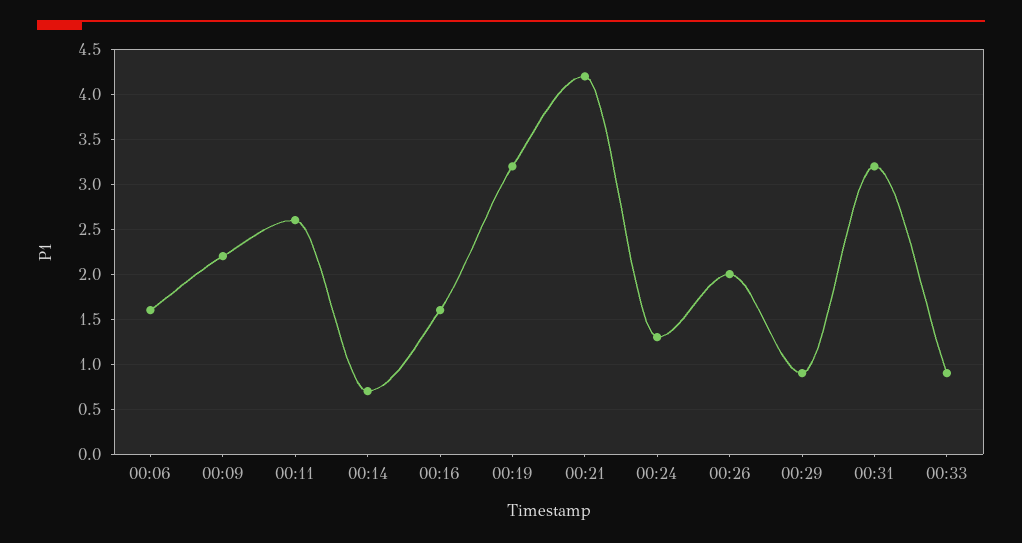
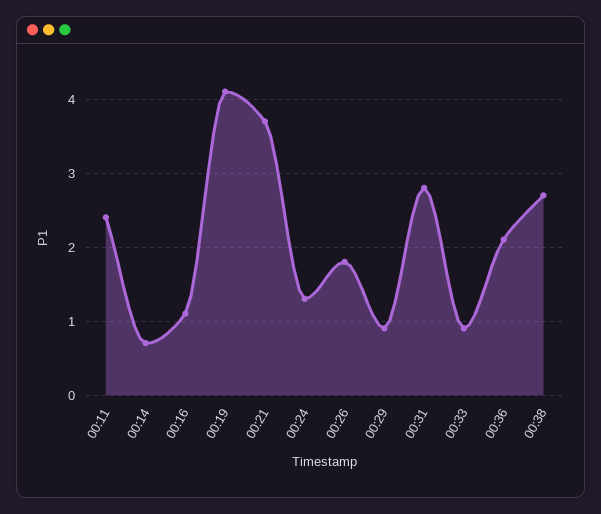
00:06: 1.6 -> none
00:09: 2.2 -> none
00:11: 2.6 -> 2.4
00:16: 1.6 -> 1.1
00:19: 3.2 -> 4.1
00:21: 4.2 -> 3.7
00:26: 2 -> 1.8
00:31: 3.2 -> 2.8
00:36: none -> 2.1
00:38: none -> 2.7

